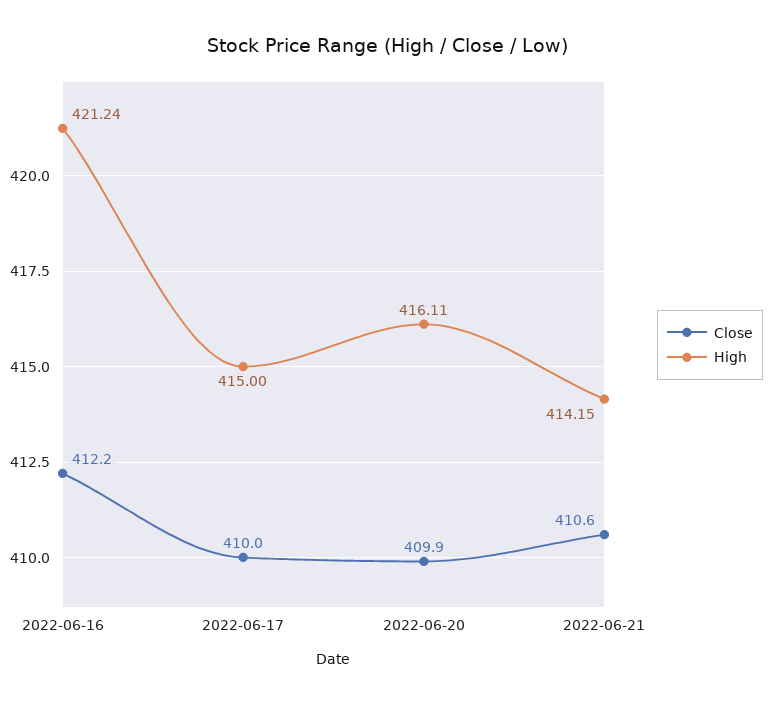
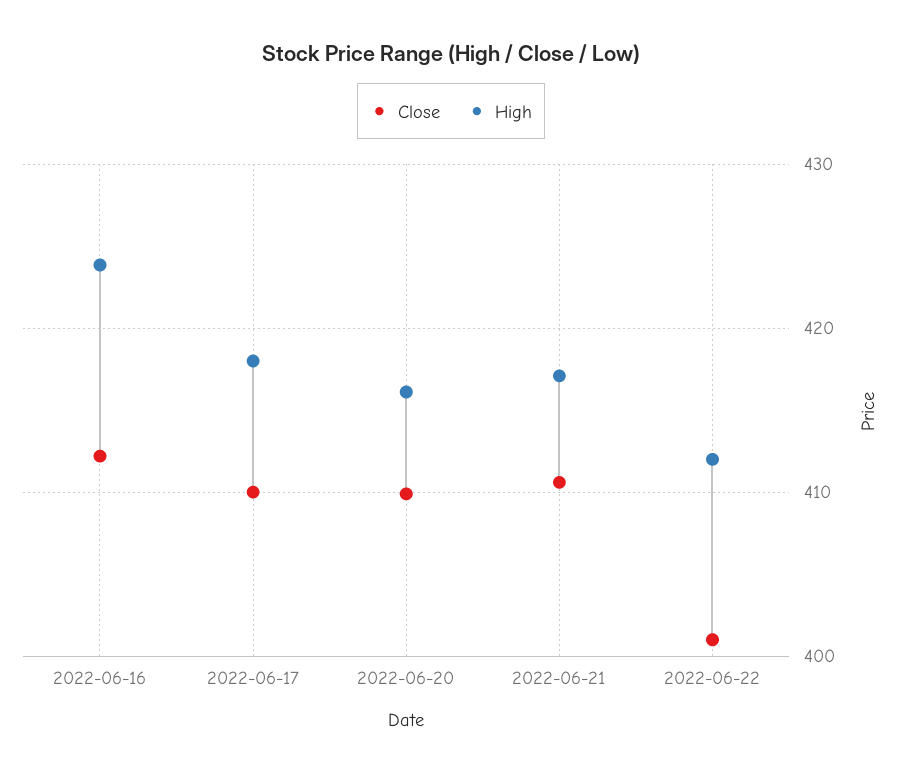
High, 2022-06-16: 421.24 -> 424
High, 2022-06-17: 415 -> 418
High, 2022-06-21: 414.15 -> 417
Close, 2022-06-22: none -> 401
High, 2022-06-22: none -> 412

